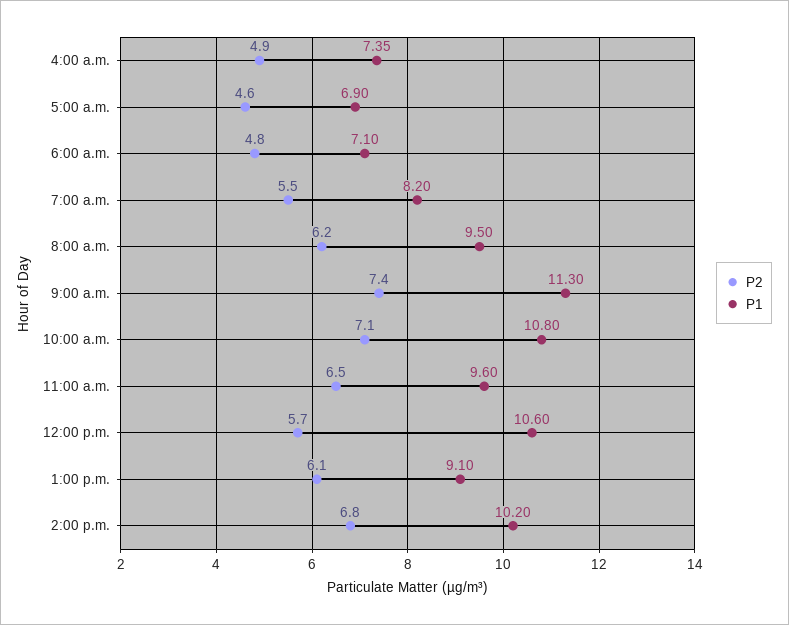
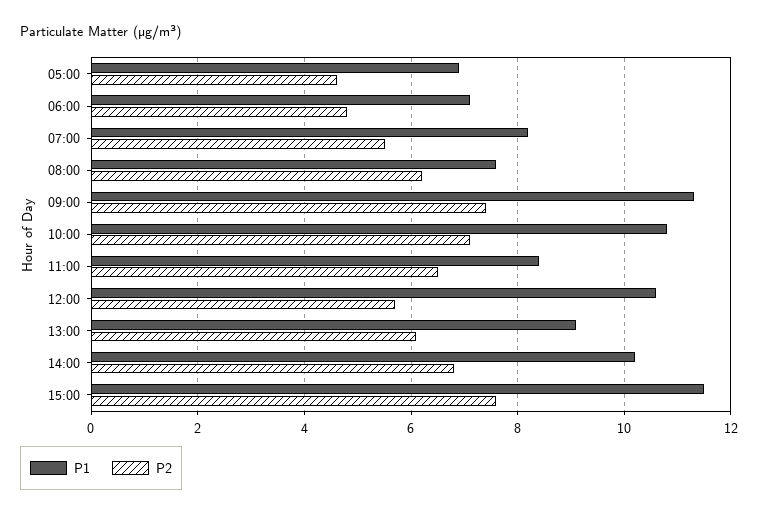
P2, 4:00 a.m.: 4.9 -> none
P1, 4:00 a.m.: 7.35 -> none
P1, 8:00 a.m.: 9.5 -> 7.5
P1, 11:00 a.m.: 9.6 -> 8.5
P1, 15:00: none -> 11.5
P2, 15:00: none -> 7.5

